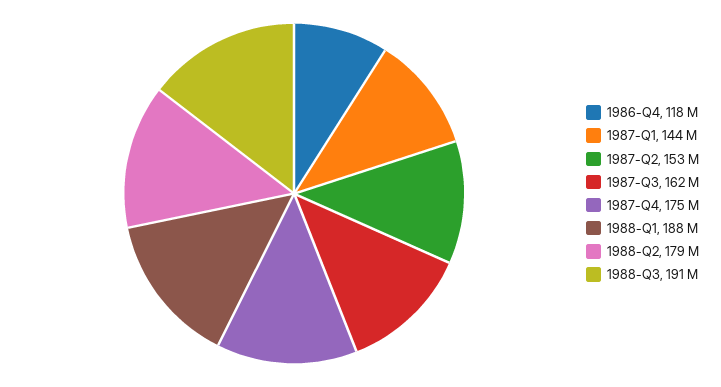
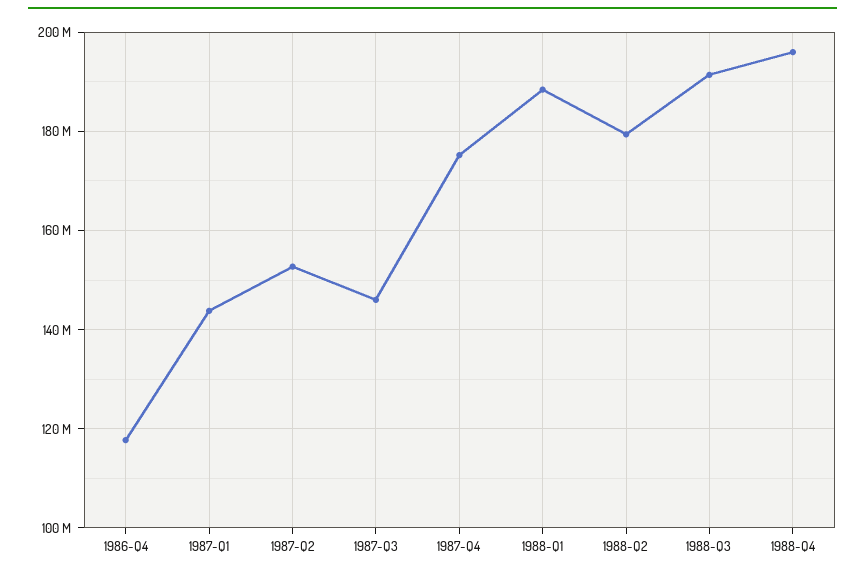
1987-Q3: 162000000 -> 146000000
1988-Q4: none -> 196000000

